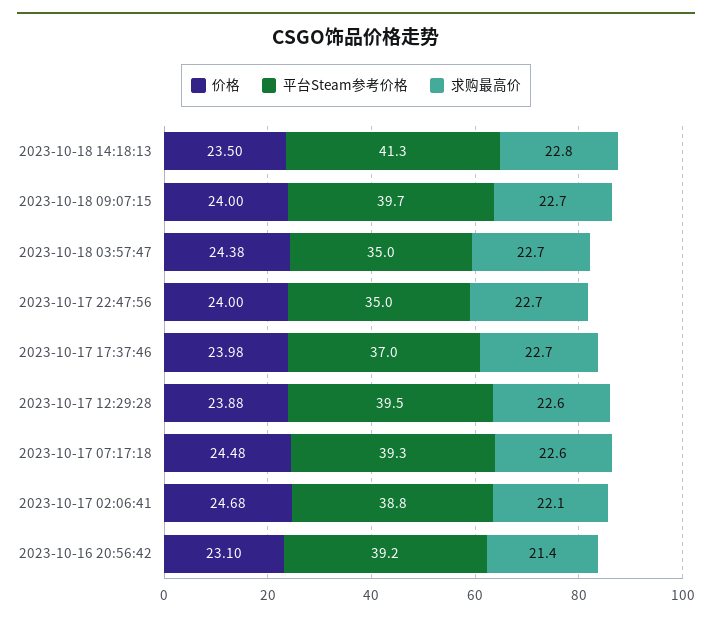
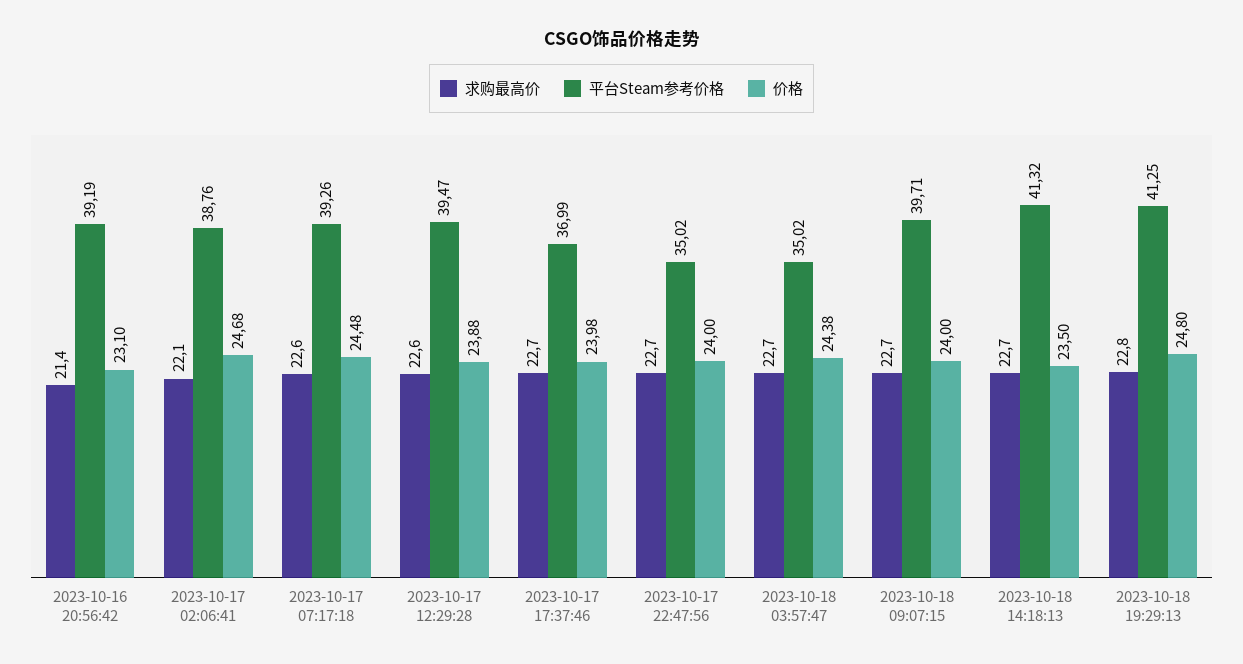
求购最高价, 2023-10-18 14:18:13: 22.8 -> 22.7
求购最高价, 2023-10-18 19:29:13: none -> 22.8
平台Steam参考价格, 2023-10-18 19:29:13: none -> 41.25
价格, 2023-10-18 19:29:13: none -> 24.8

